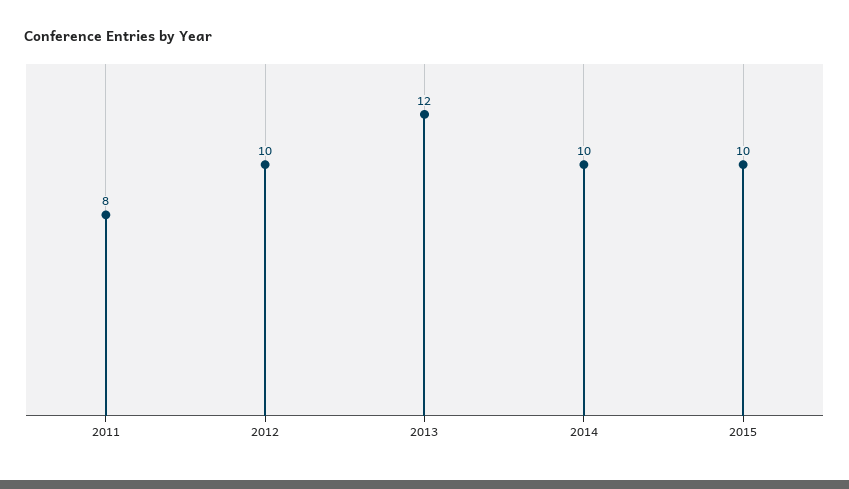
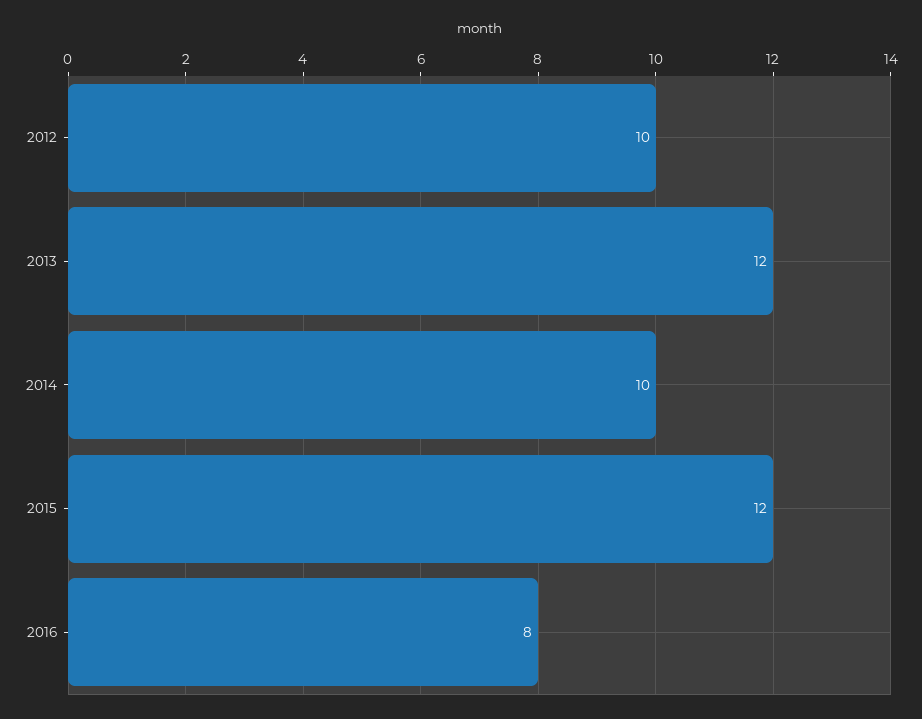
2011: 8 -> none
2015: 10 -> 12
2016: none -> 8

